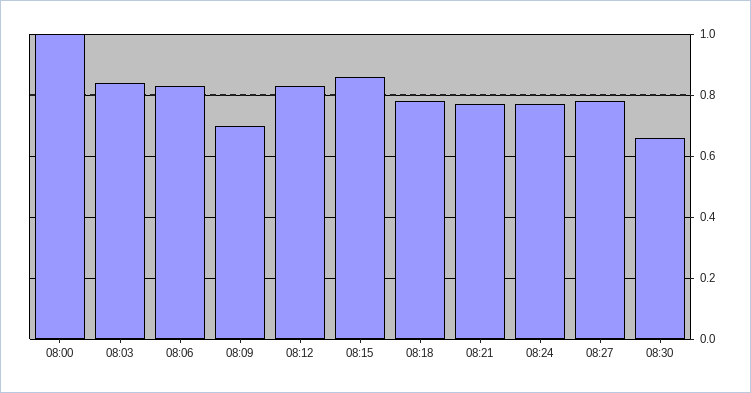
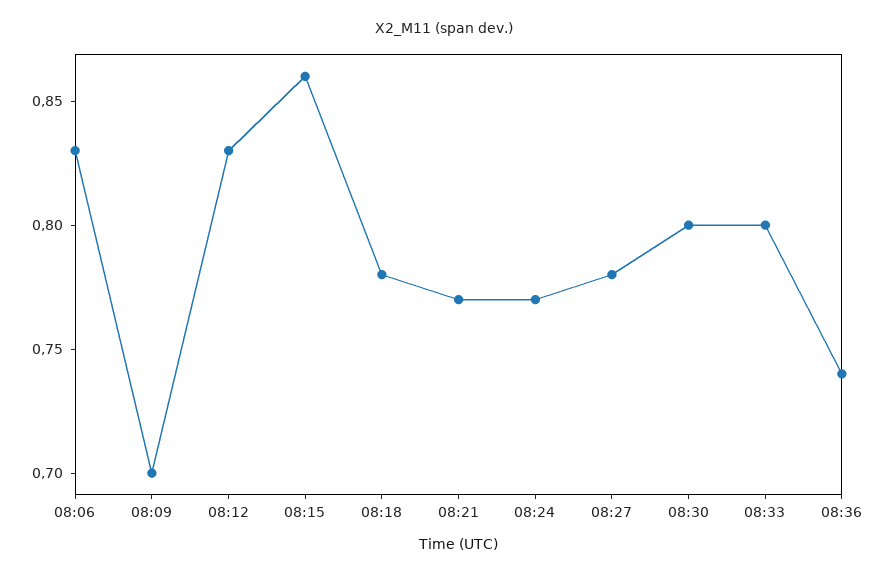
08:00: 1 -> none
08:03: 0.85 -> none
08:30: 0.65 -> 0.8
08:33: none -> 0.8
08:36: none -> 0.74

